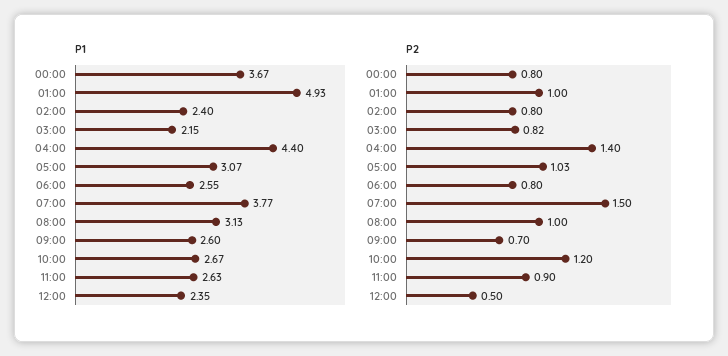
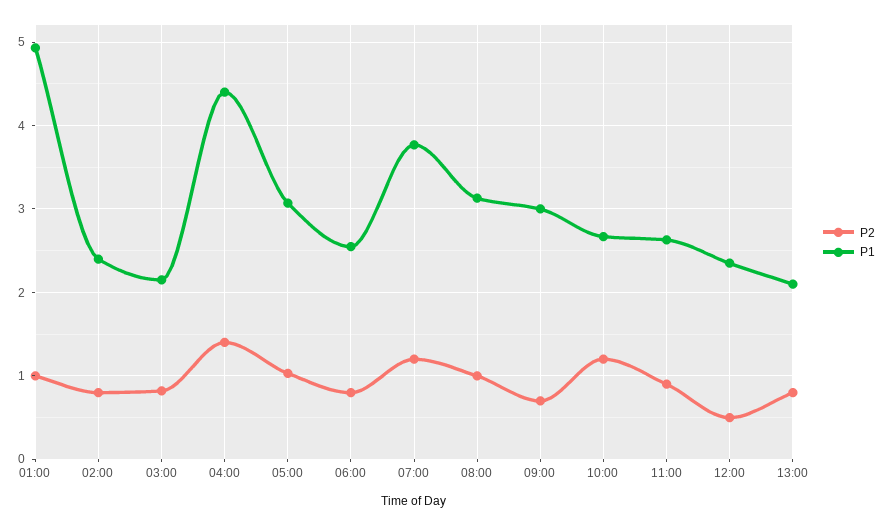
P1, 00:00: 3.67 -> none
P1, 09:00: 2.6 -> 3
P2, 00:00: 0.8 -> none
P2, 07:00: 1.5 -> 1.2
P2, 13:00: none -> 0.8
P1, 13:00: none -> 2.1

